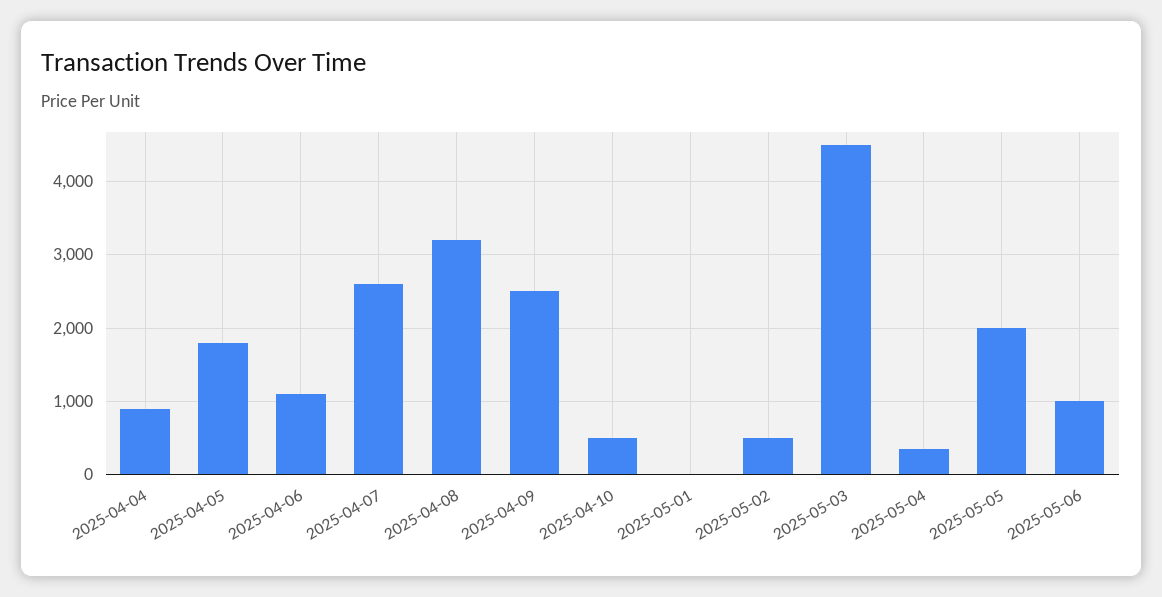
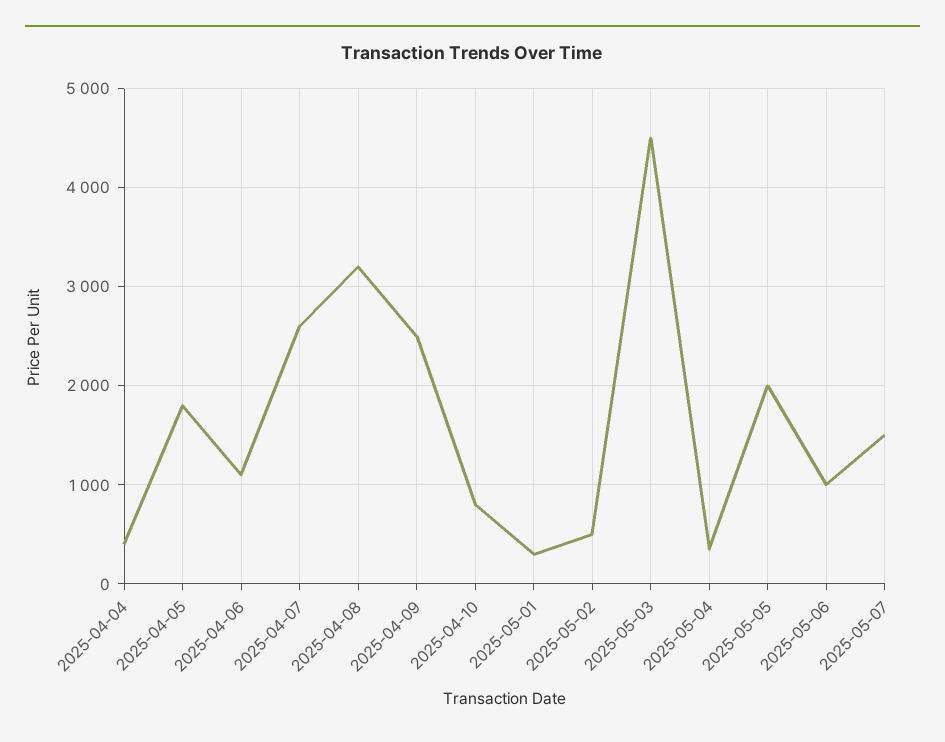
2025-04-04: 900 -> 400
2025-04-10: 500 -> 800
2025-05-01: 0 -> 300
2025-05-07: none -> 1500

